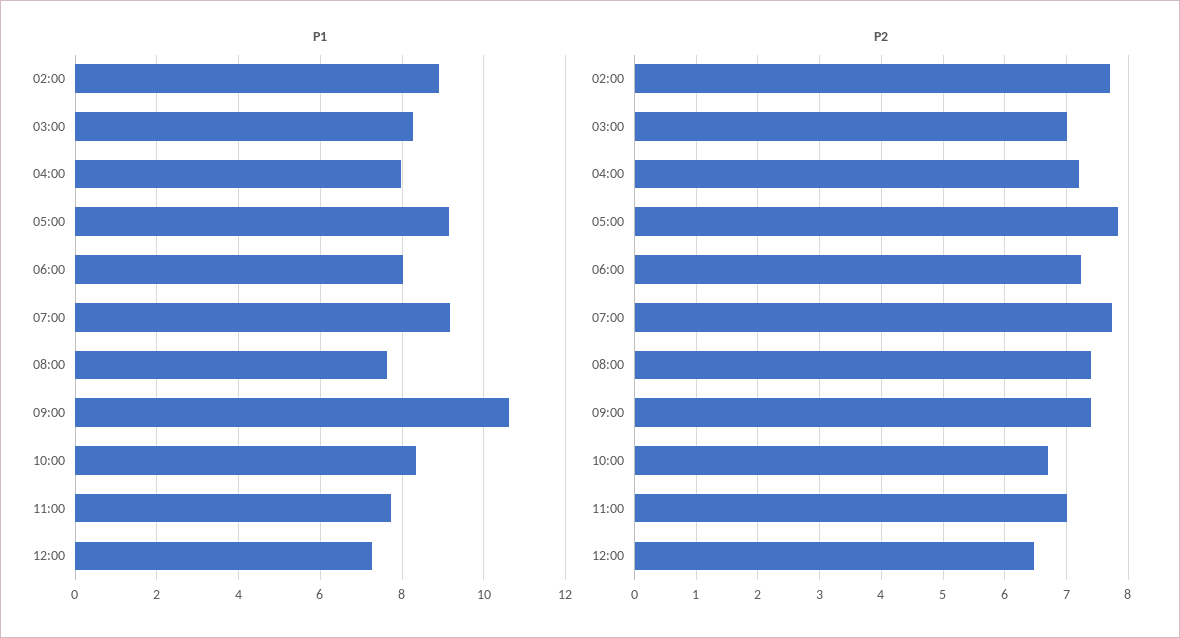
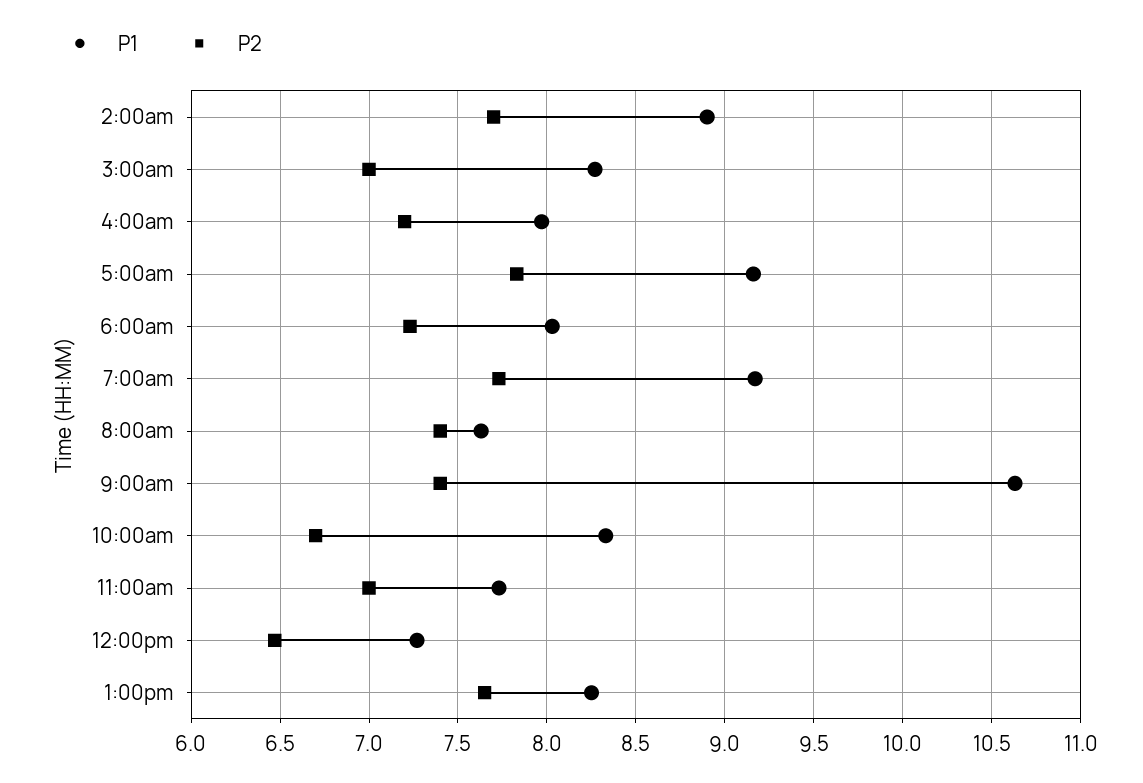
P1, 1:00pm: none -> 8.25
P2, 1:00pm: none -> 7.65

